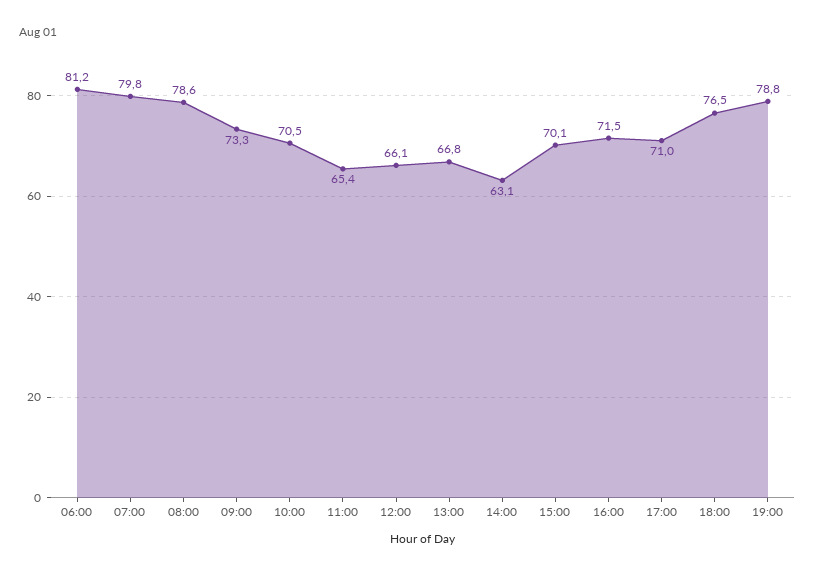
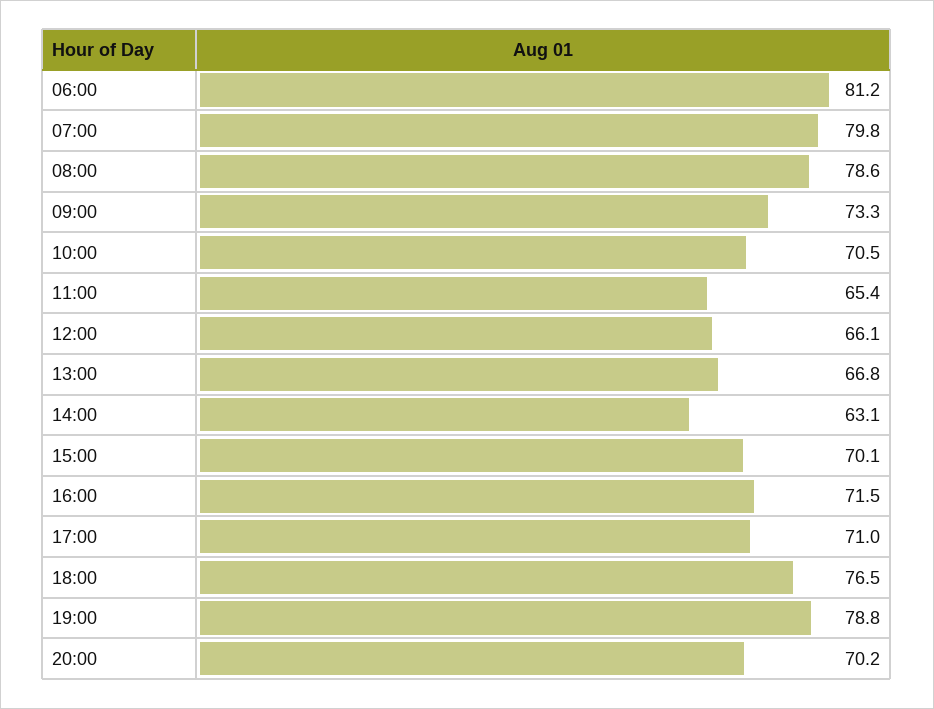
20:00: none -> 70.2

